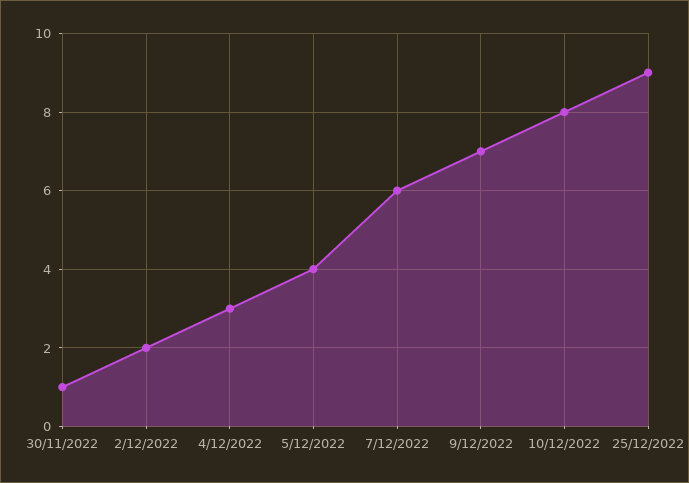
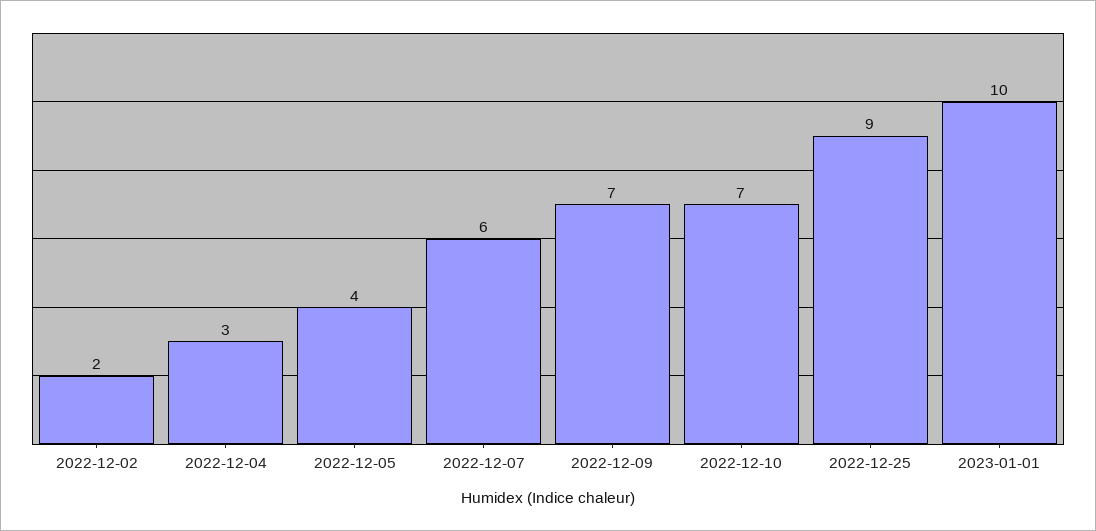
30/11/2022: 1 -> none
10/12/2022: 8 -> 7
2023-01-01: none -> 10

